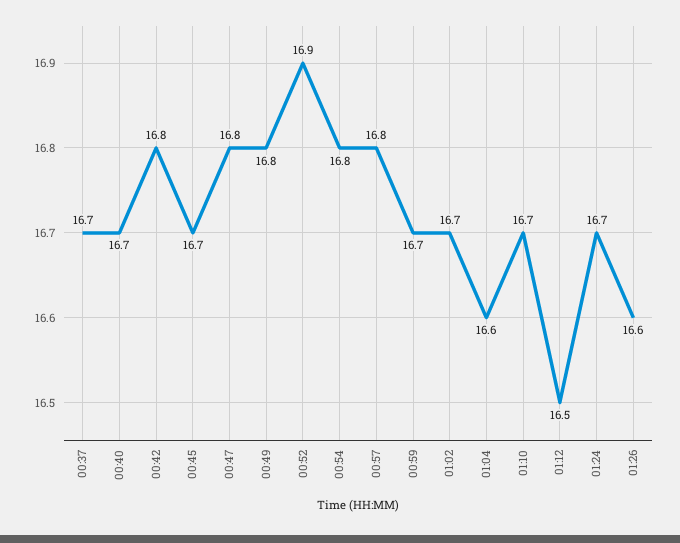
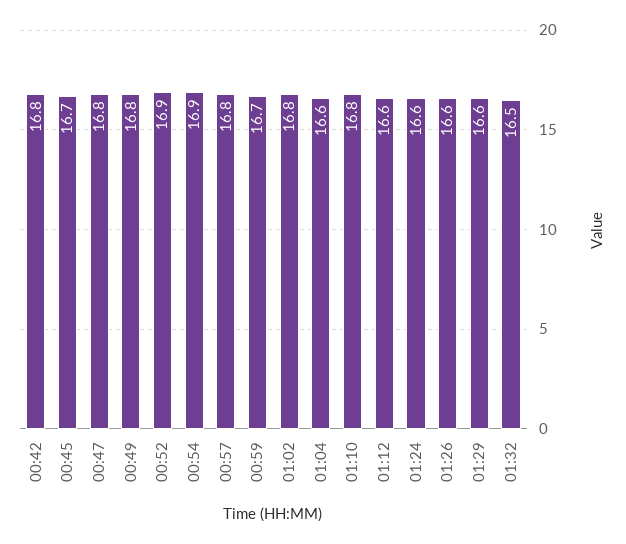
00:37: 16.7 -> none
00:40: 16.7 -> none
00:54: 16.8 -> 16.9
01:02: 16.7 -> 16.8
01:10: 16.7 -> 16.8
01:12: 16.5 -> 16.6
01:24: 16.7 -> 16.6
01:29: none -> 16.6
01:32: none -> 16.5

